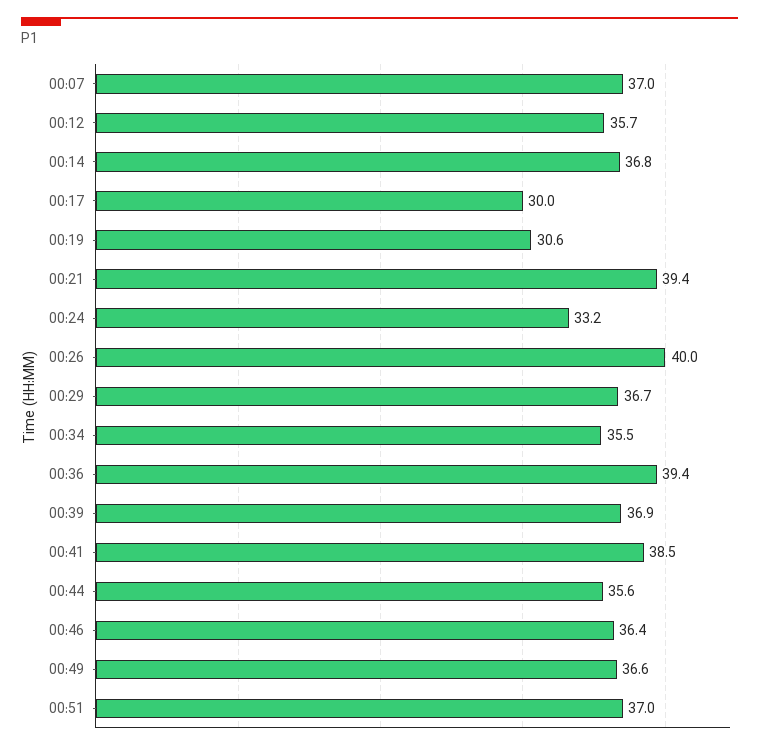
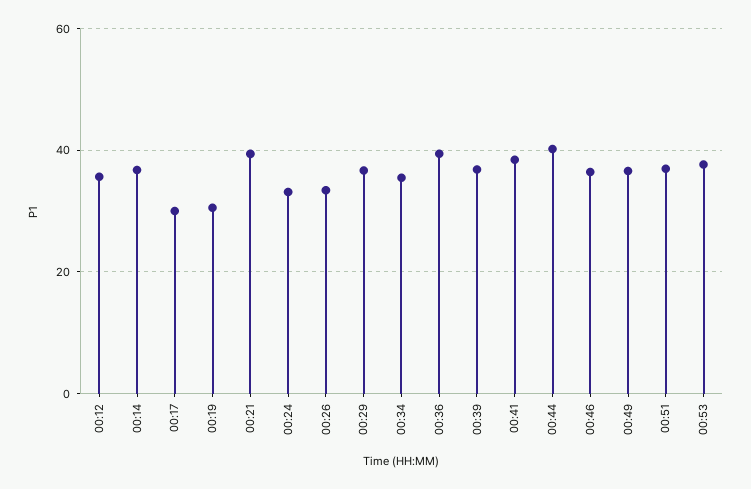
00:07: 37 -> none
00:26: 40 -> 34
00:44: 35.6 -> 40
00:53: none -> 38

